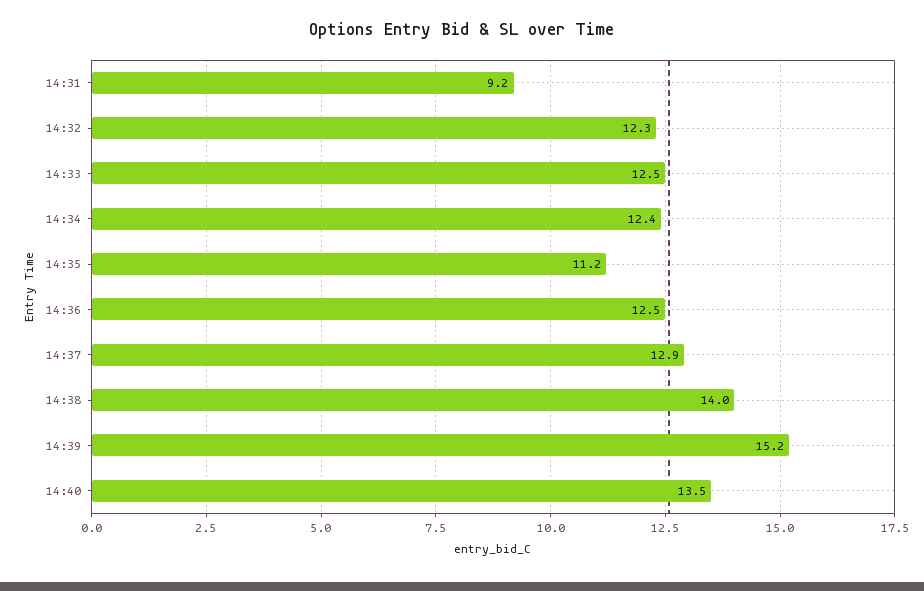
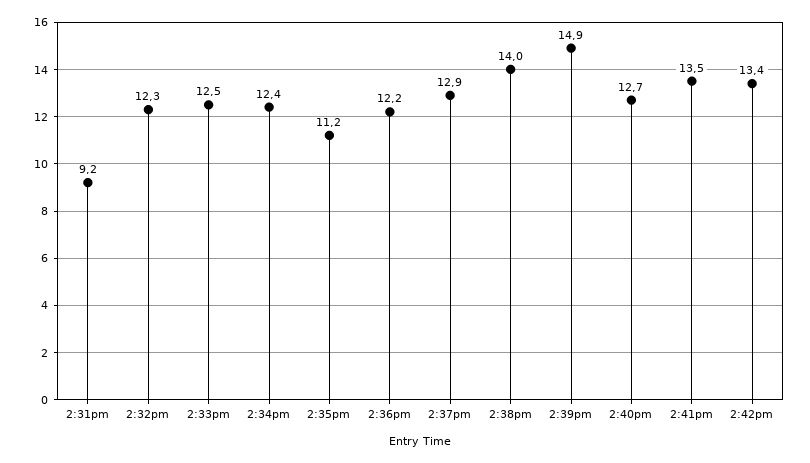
14:36: 12.5 -> 12.2
14:39: 15.2 -> 14.9
14:40: 13.5 -> 12.7
2:41pm: none -> 13.5
2:42pm: none -> 13.4

